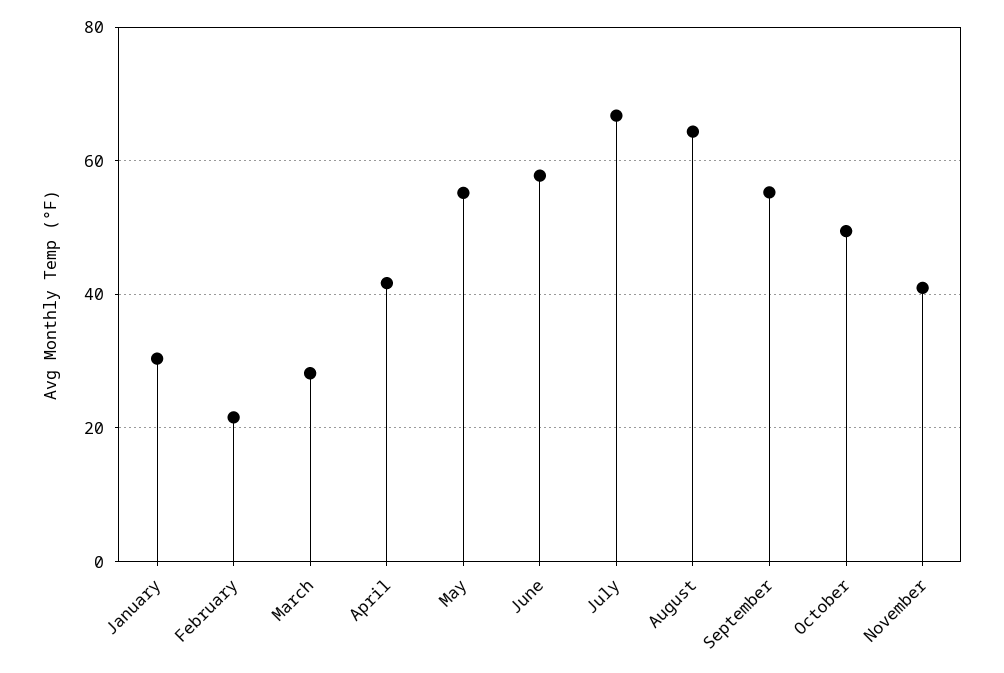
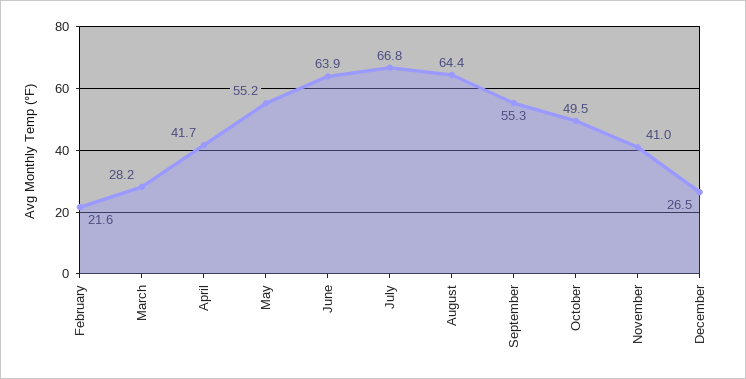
January: 30 -> none
June: 58 -> 63.9
December: none -> 26.5

